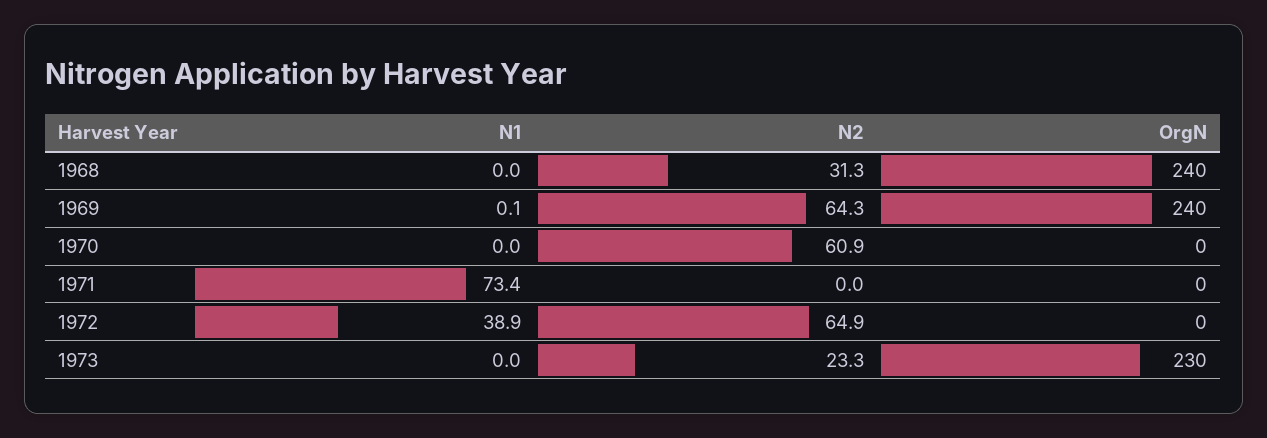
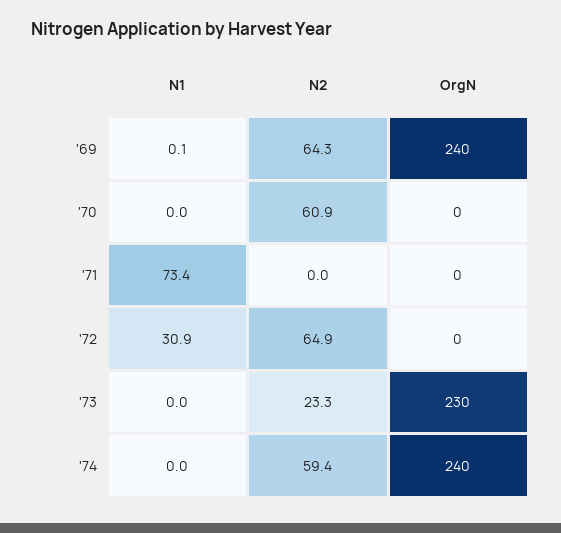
N1, 1968: 0 -> none
N2, 1968: 31.3 -> none
OrgN, 1968: 240 -> none
N1, 1972: 38.9 -> 30.9
N1, '74: none -> 0
N2, '74: none -> 59.4
OrgN, '74: none -> 240

